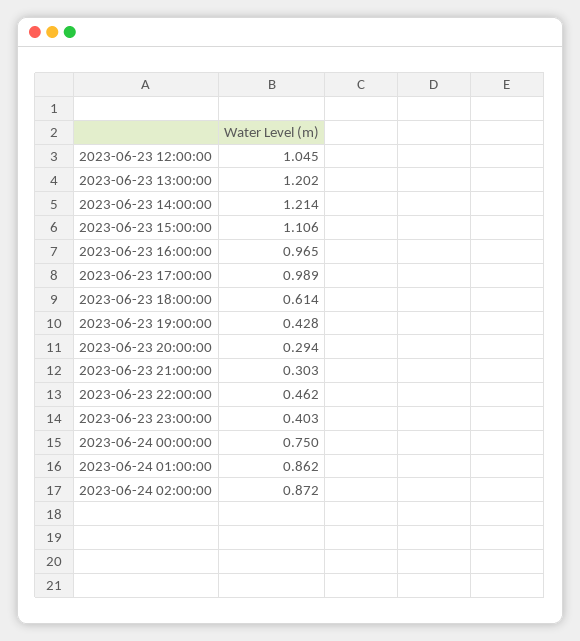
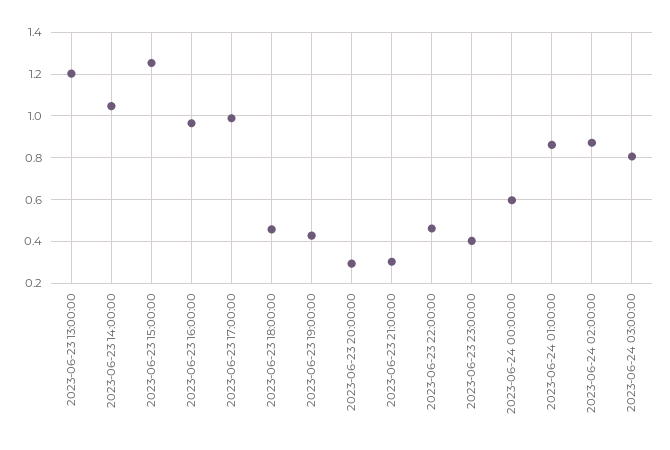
2023-06-23 12:00:00: 1.045 -> none
2023-06-23 14:00:00: 1.214 -> 1.05
2023-06-23 15:00:00: 1.106 -> 1.25
2023-06-23 18:00:00: 0.614 -> 0.45
2023-06-24 00:00:00: 0.75 -> 0.6
2023-06-24 03:00:00: none -> 0.8

